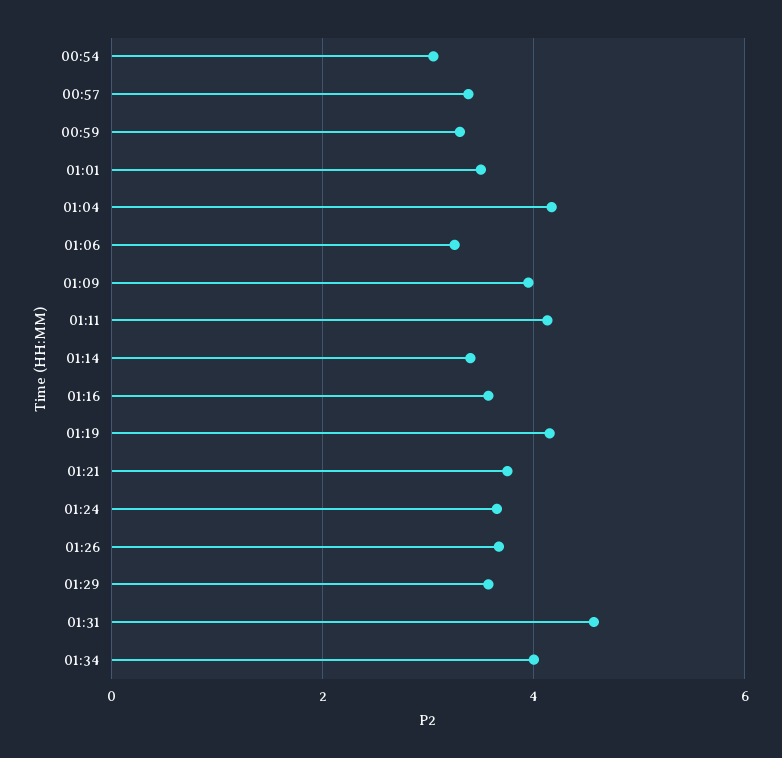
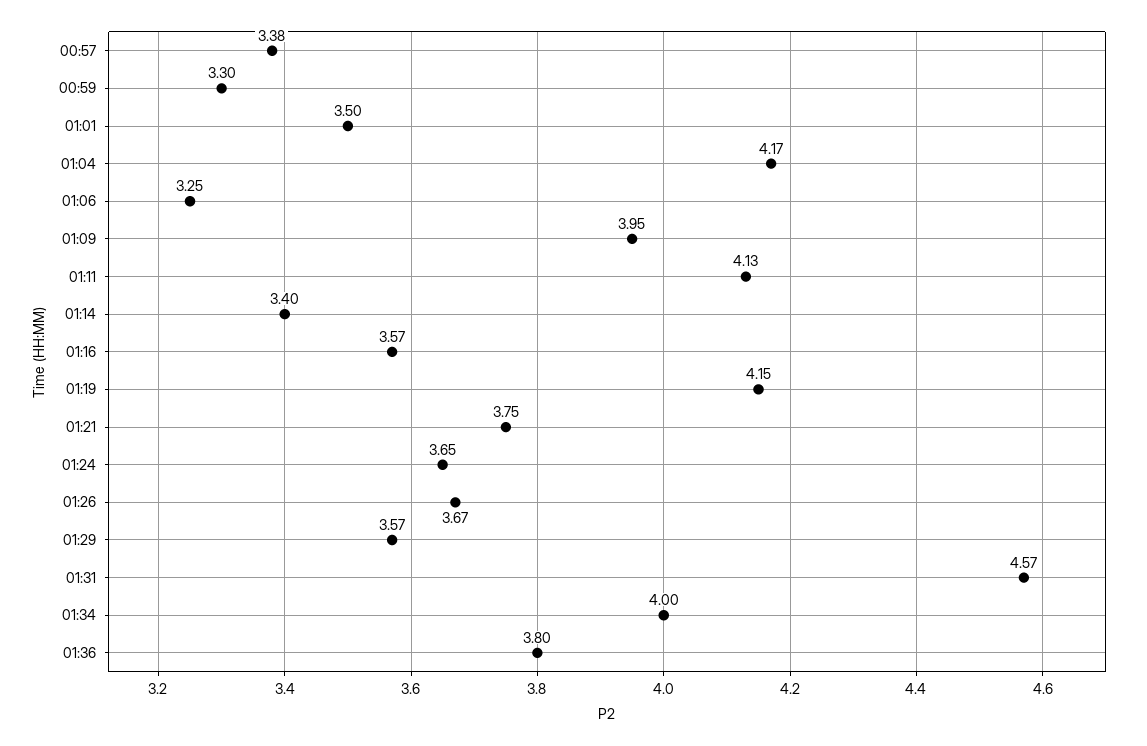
00:54: 3 -> none
01:36: none -> 3.8

